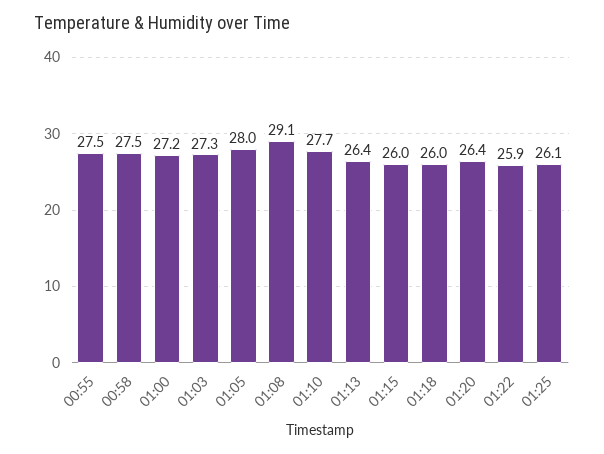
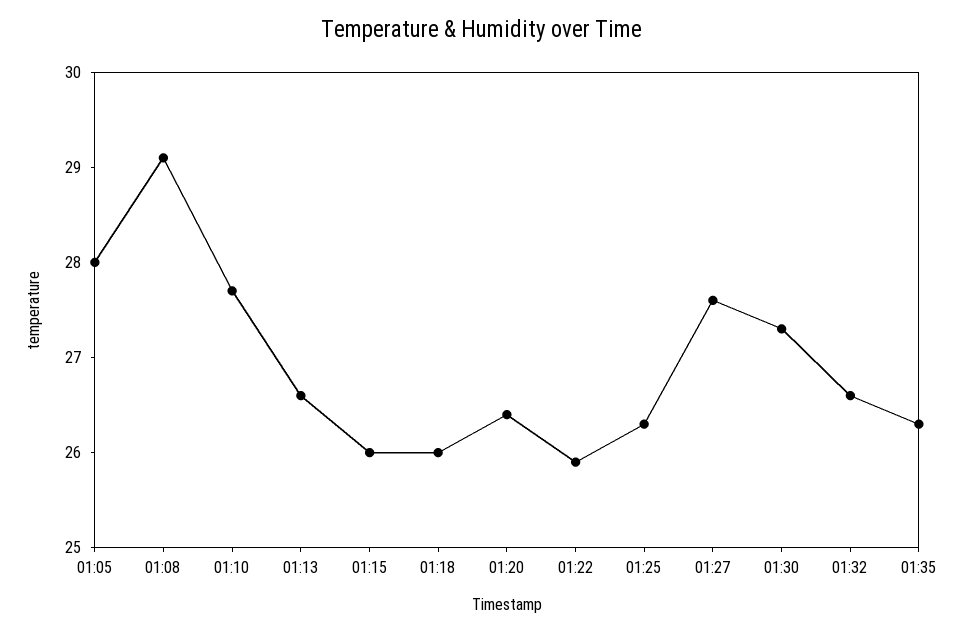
00:55: 27.5 -> none
00:58: 27.5 -> none
01:00: 27.2 -> none
01:03: 27.3 -> none
01:13: 26.4 -> 26.6
01:25: 26.1 -> 26.3
01:27: none -> 27.6
01:30: none -> 27.3
01:32: none -> 26.6
01:35: none -> 26.3

